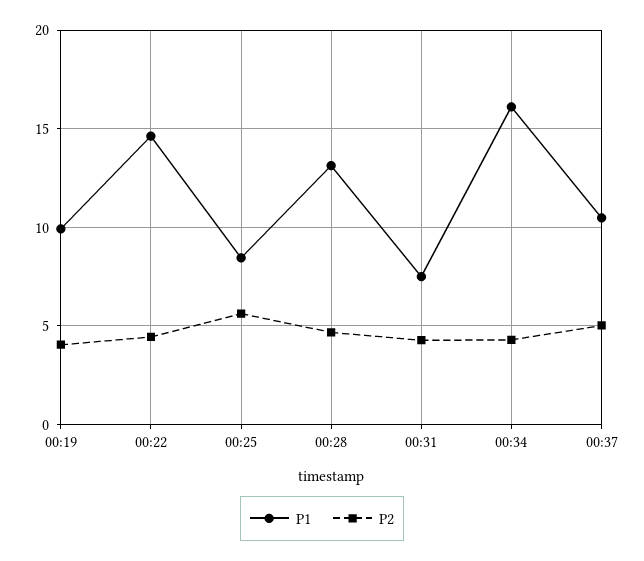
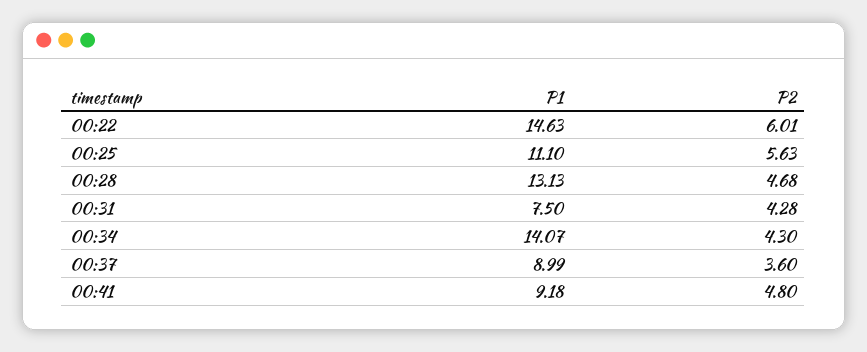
P1, 00:19: 10 -> none
P2, 00:19: 4 -> none
P2, 00:22: 4.5 -> 6.01
P1, 00:25: 8.5 -> 11.1
P1, 00:34: 16 -> 14.07
P1, 00:37: 10.5 -> 8.99
P2, 00:37: 5 -> 3.6
P1, 00:41: none -> 9.18
P2, 00:41: none -> 4.8

